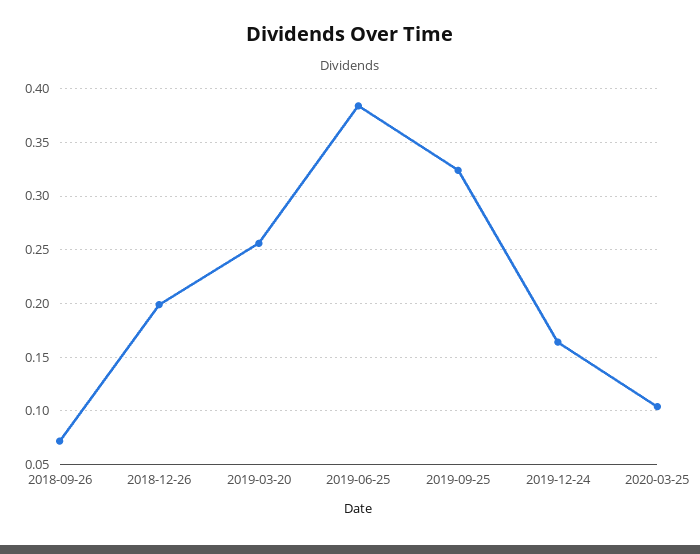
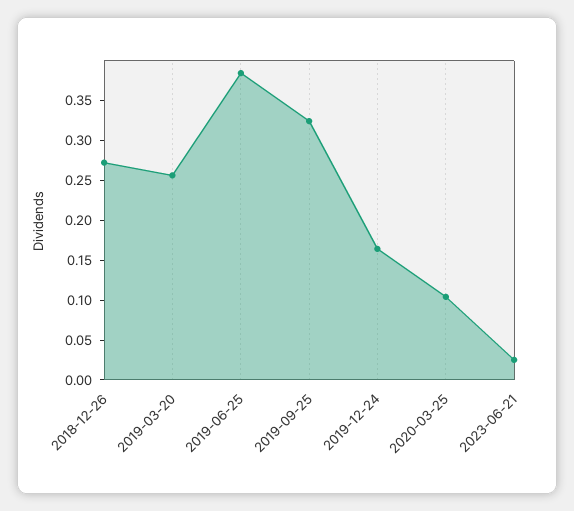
2018-09-26: 0.07 -> none
2018-12-26: 0.2 -> 0.275
2023-06-21: none -> 0.025

